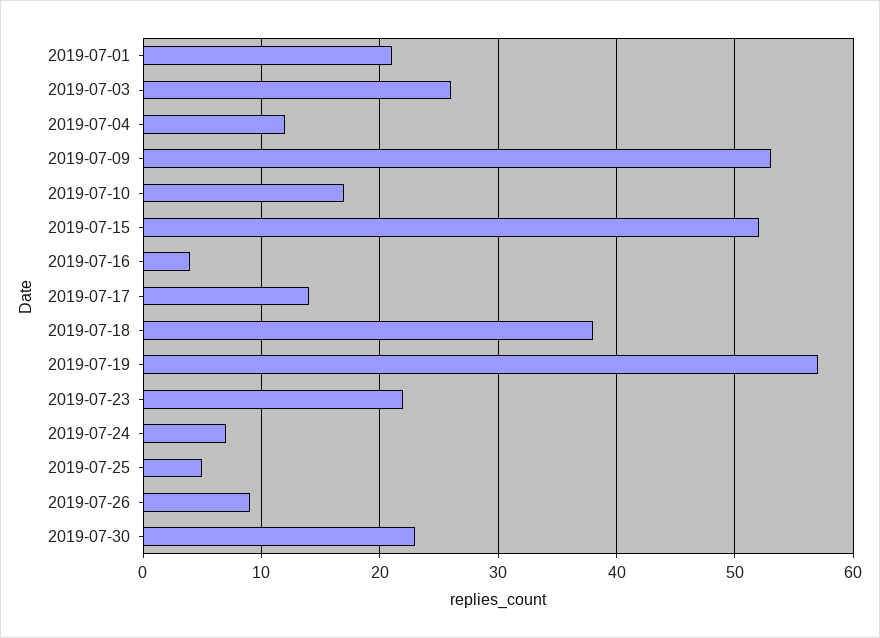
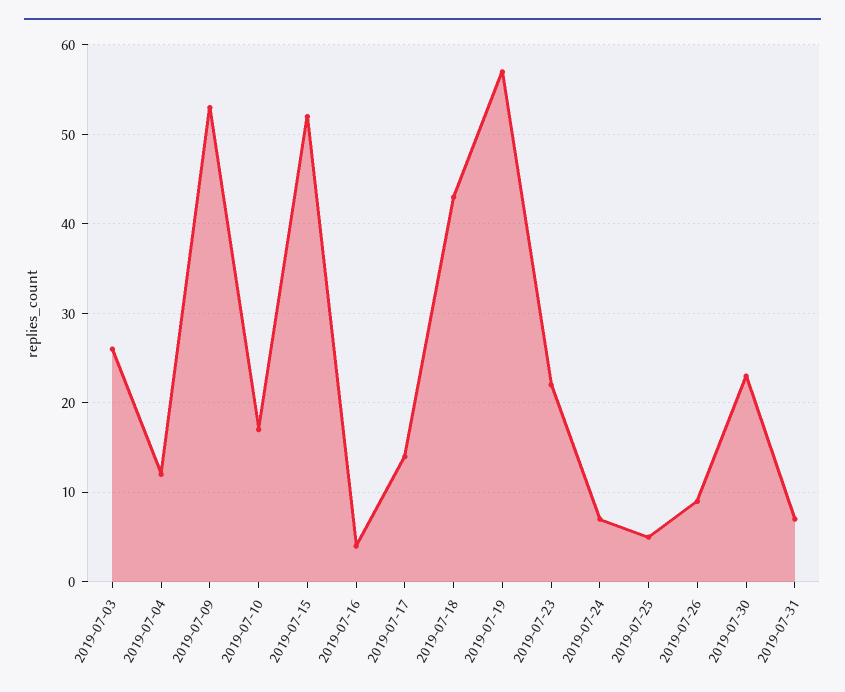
2019-07-01: 21 -> none
2019-07-18: 38 -> 43
2019-07-31: none -> 7

